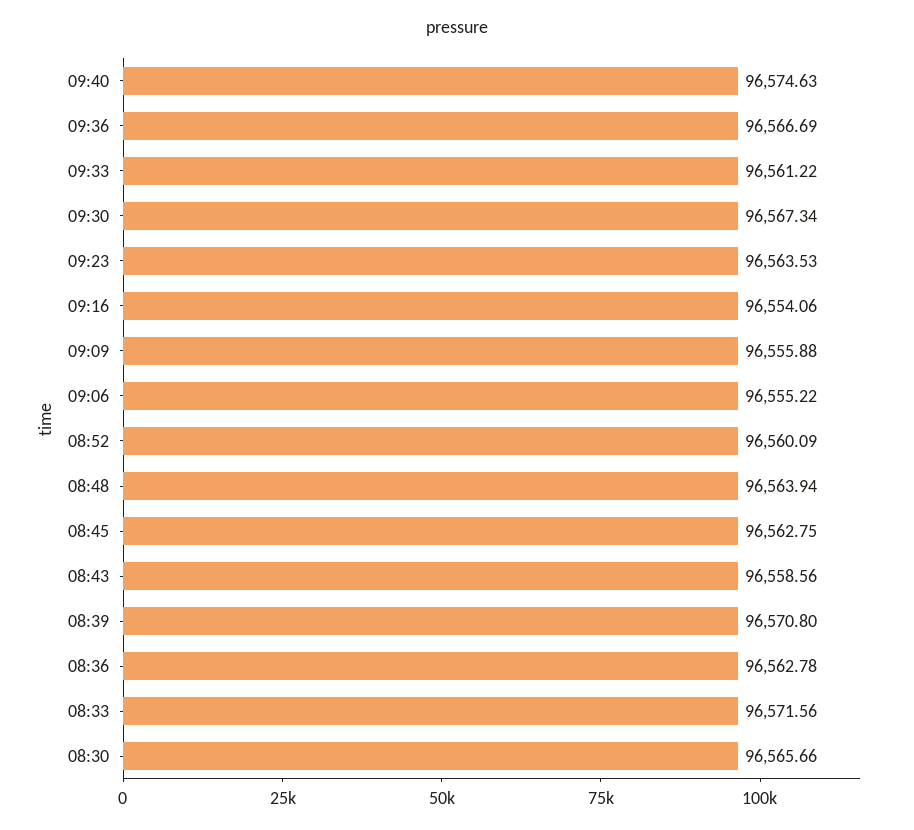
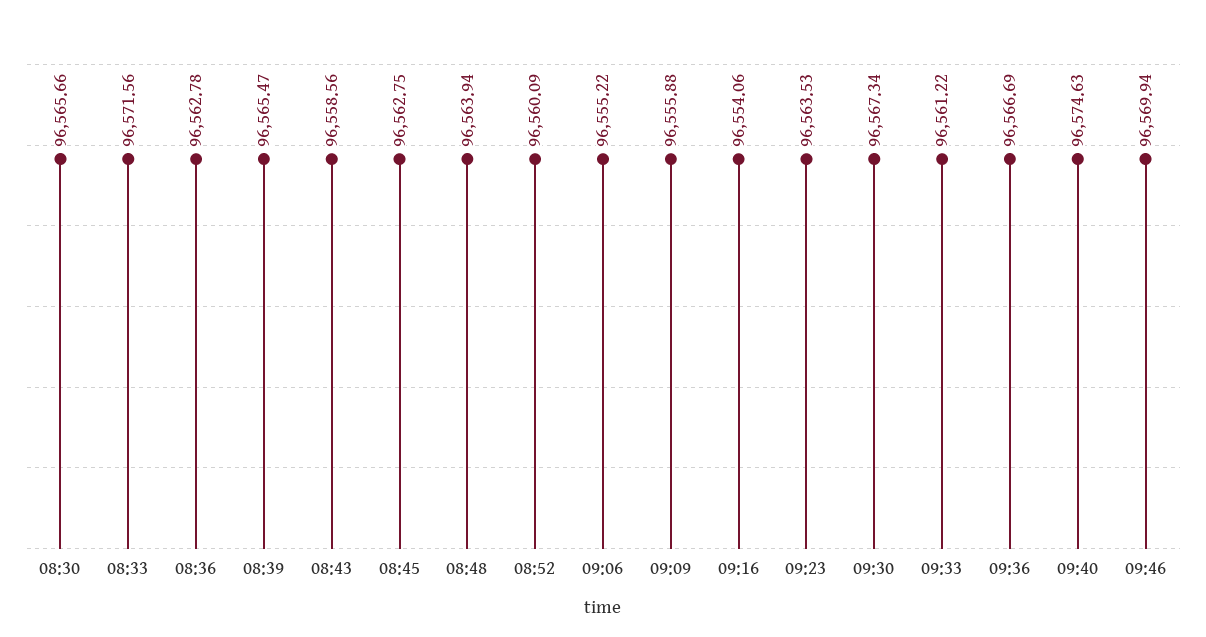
08:39: 96570.8 -> 96565.47
09:46: none -> 96569.94

